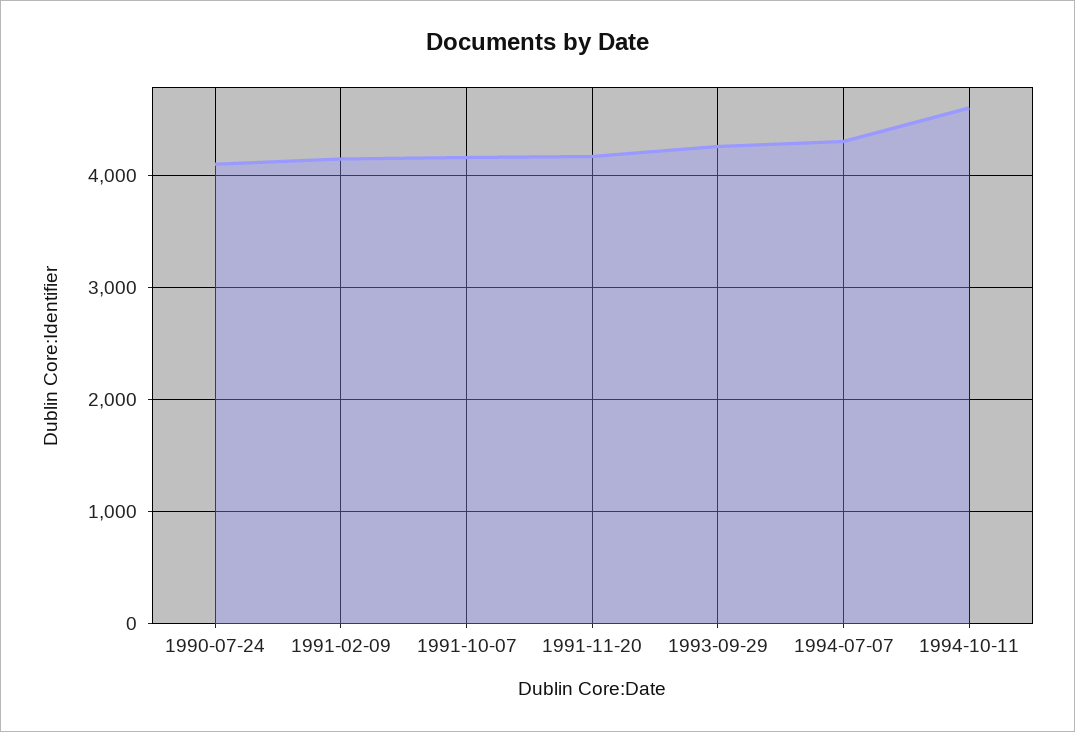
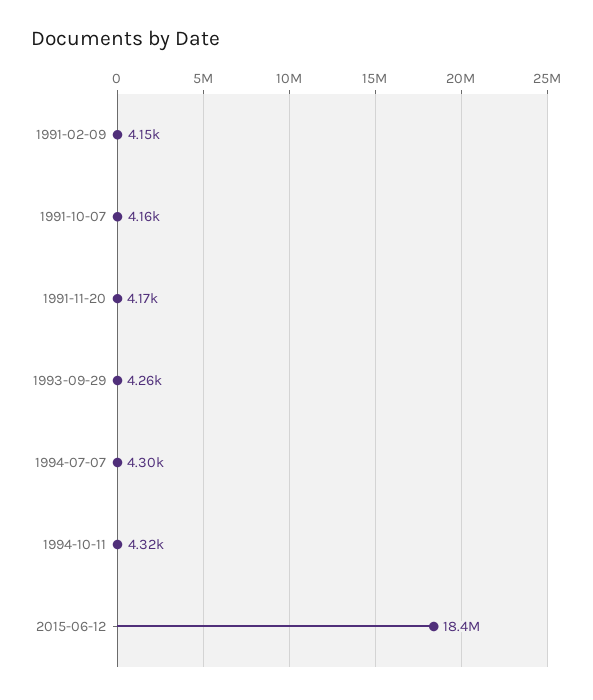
1990-07-24: 4100 -> none
1994-10-11: 4600 -> 4320
2015-06-12: none -> 18400000

